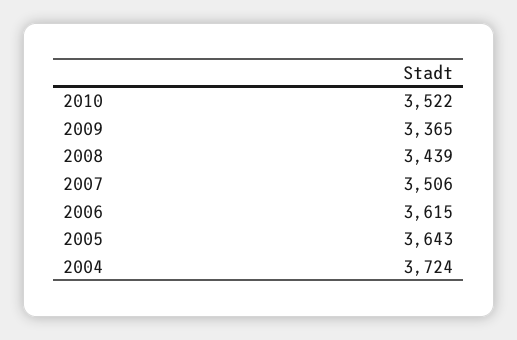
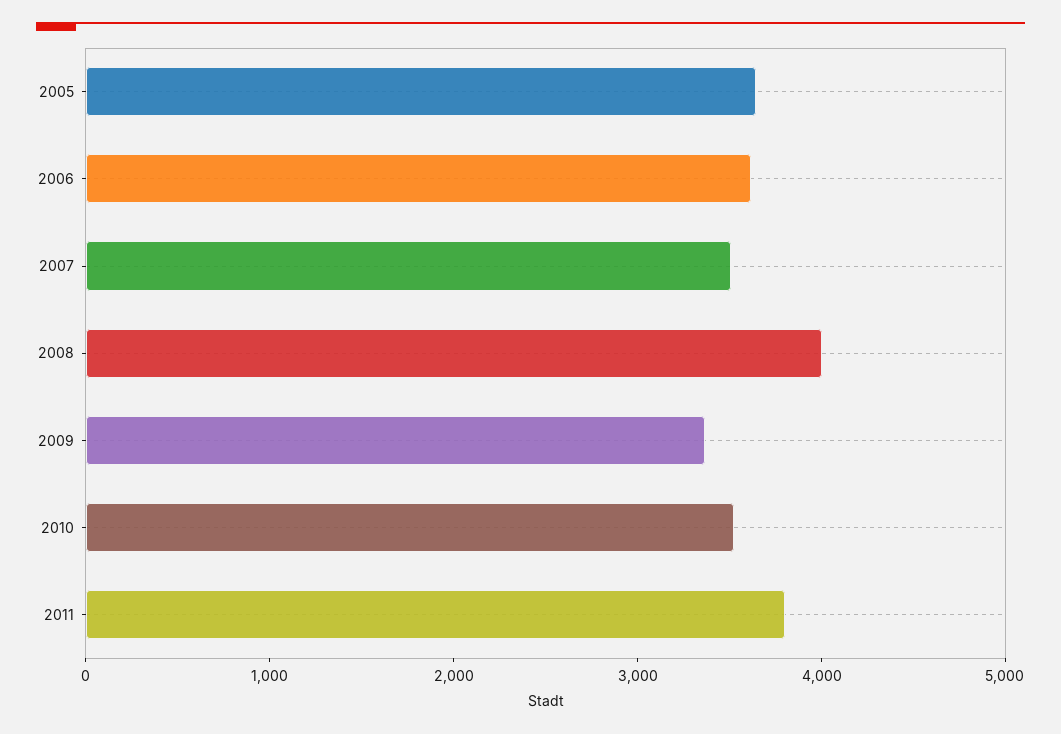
2008: 3439 -> 4000
2004: 3724 -> none
2011: none -> 3800

